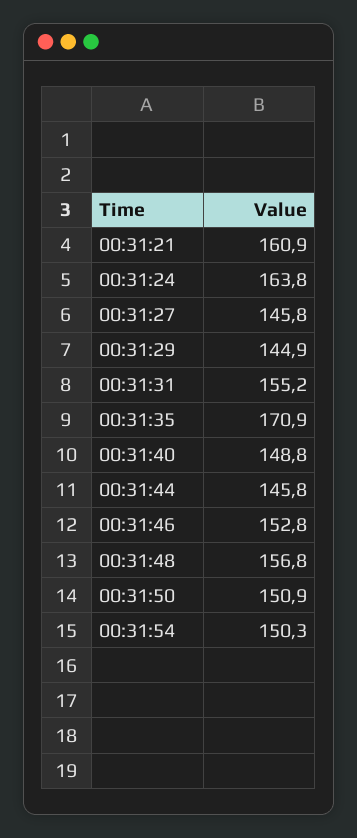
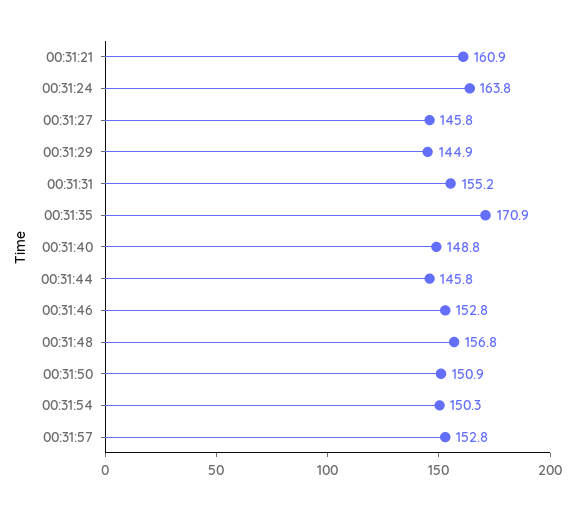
00:31:57: none -> 152.8

